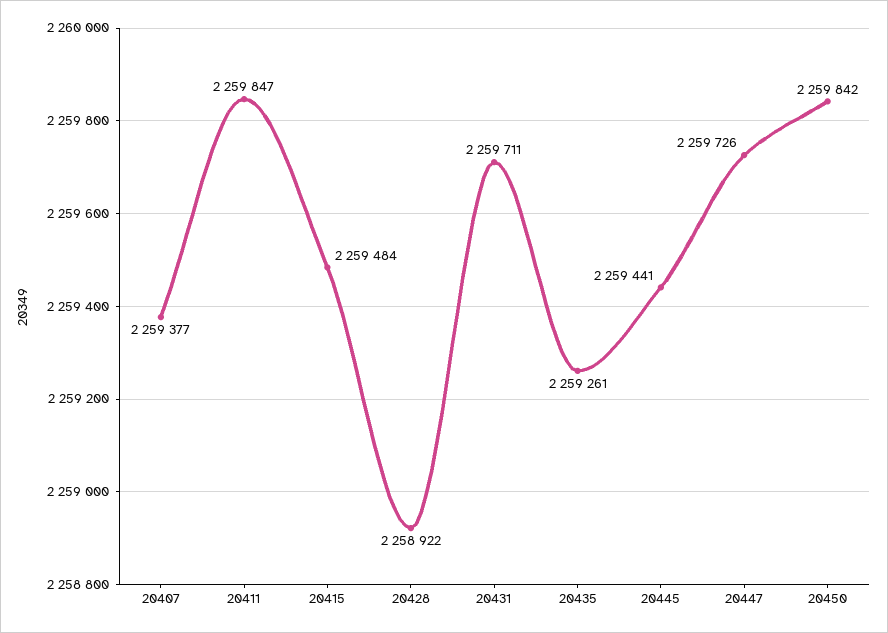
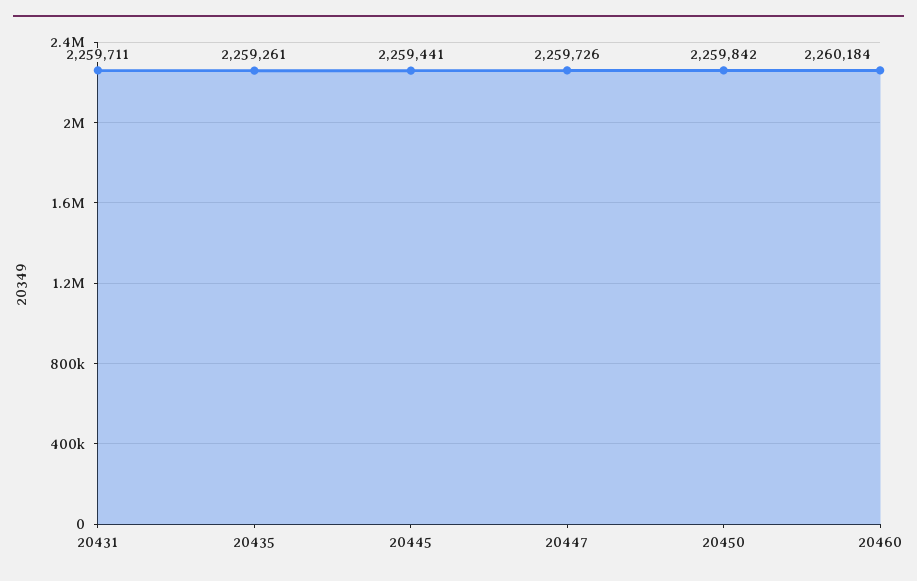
20407: 2259377 -> none
20411: 2259847 -> none
20415: 2259484 -> none
20428: 2258922 -> none
20460: none -> 2260184

